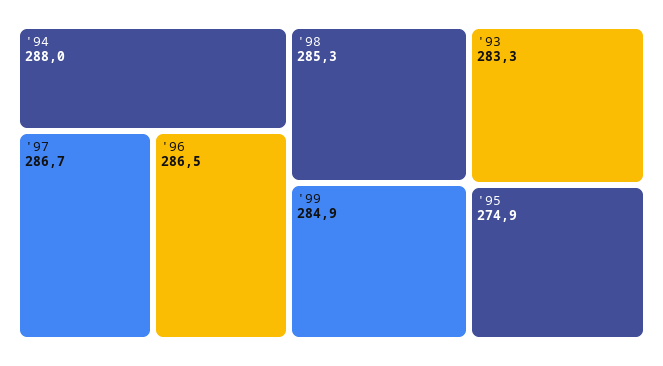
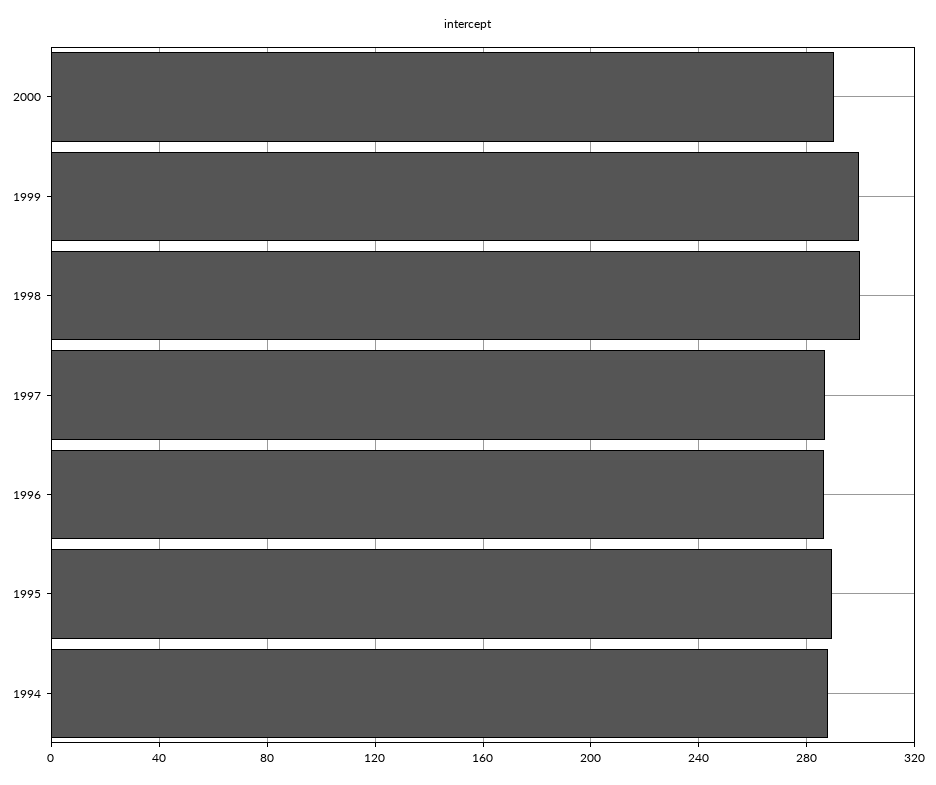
'98: 285.3 -> 300
'99: 284.9 -> 300
'93: 283.3 -> none
'95: 274.9 -> 290
2000: none -> 290

